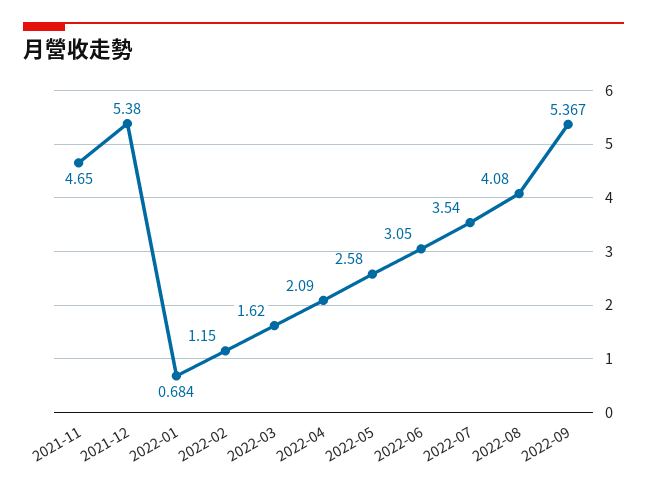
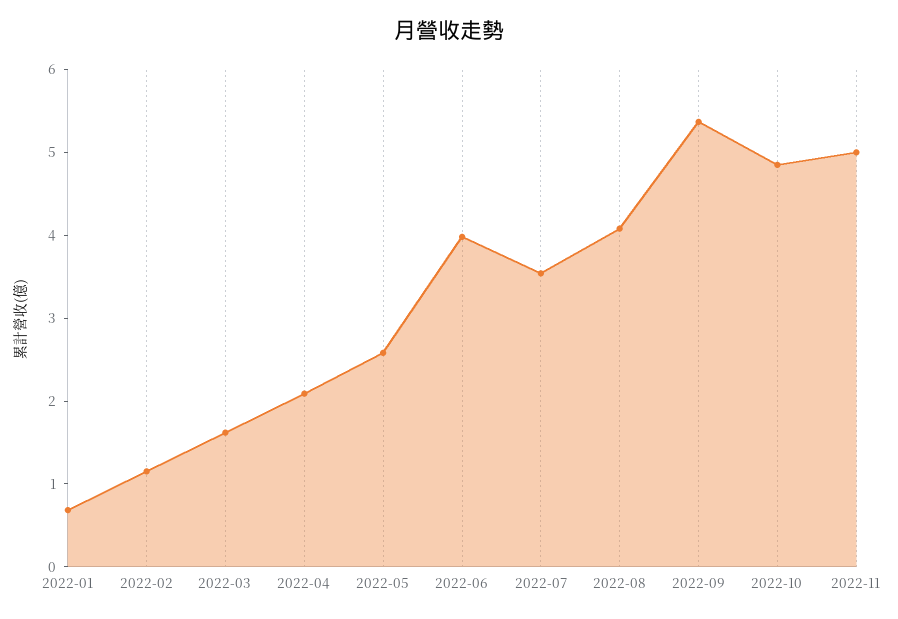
2021-11: 4.65 -> none
2021-12: 5.38 -> none
2022-06: 3.05 -> 4
2022-10: none -> 4.8
2022-11: none -> 5

